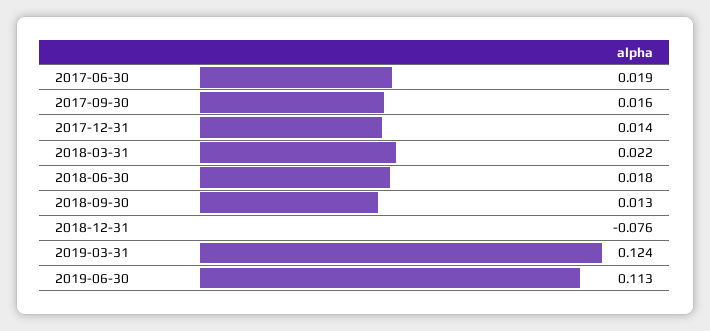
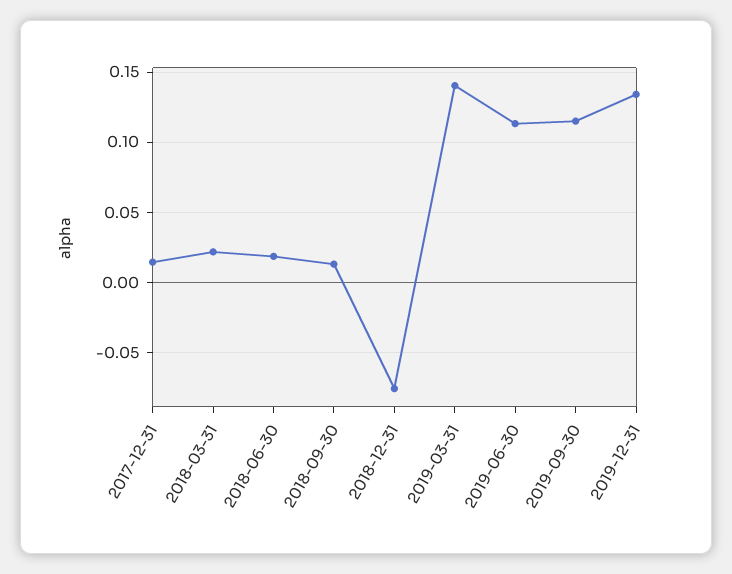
2017-06-30: 0.019 -> none
2017-09-30: 0.016 -> none
2019-03-31: 0.124 -> 0.14
2019-09-30: none -> 0.115
2019-12-31: none -> 0.135

